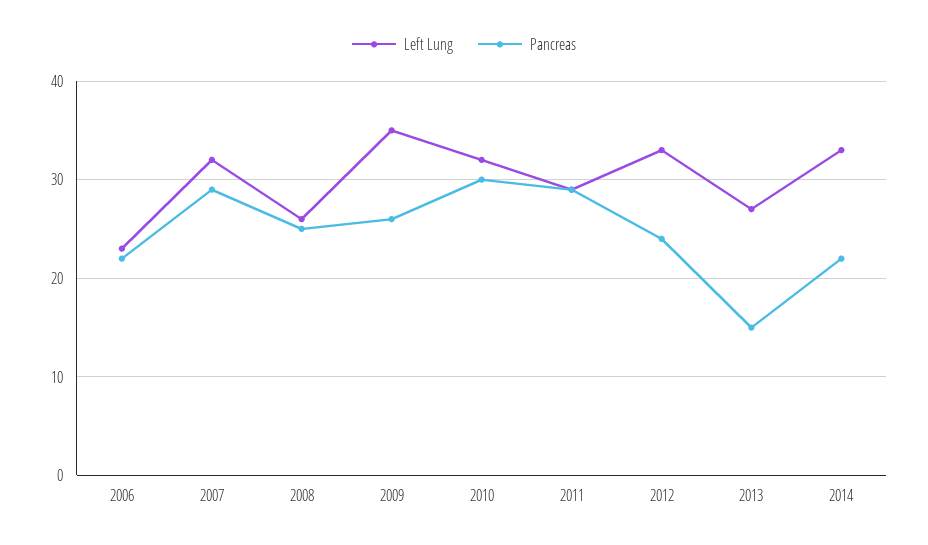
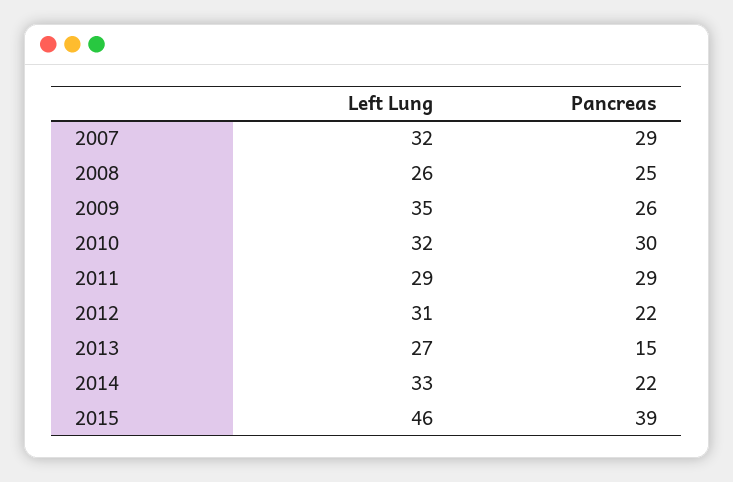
Left Lung, 2006: 23 -> none
Pancreas, 2006: 22 -> none
Left Lung, 2012: 33 -> 31
Pancreas, 2012: 24 -> 22
Left Lung, 2015: none -> 46
Pancreas, 2015: none -> 39

